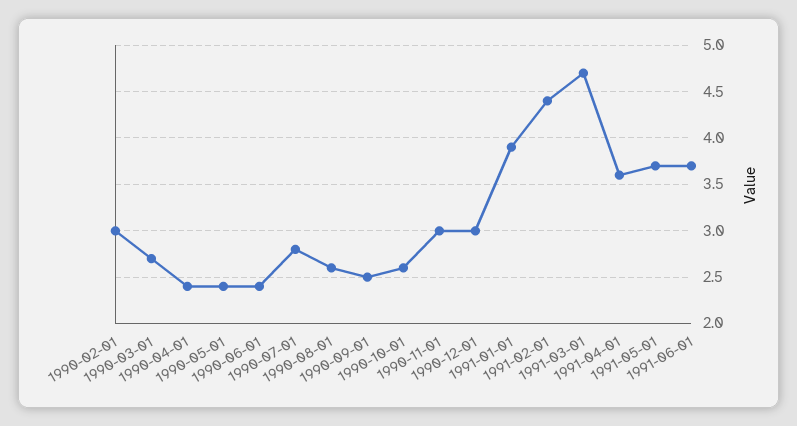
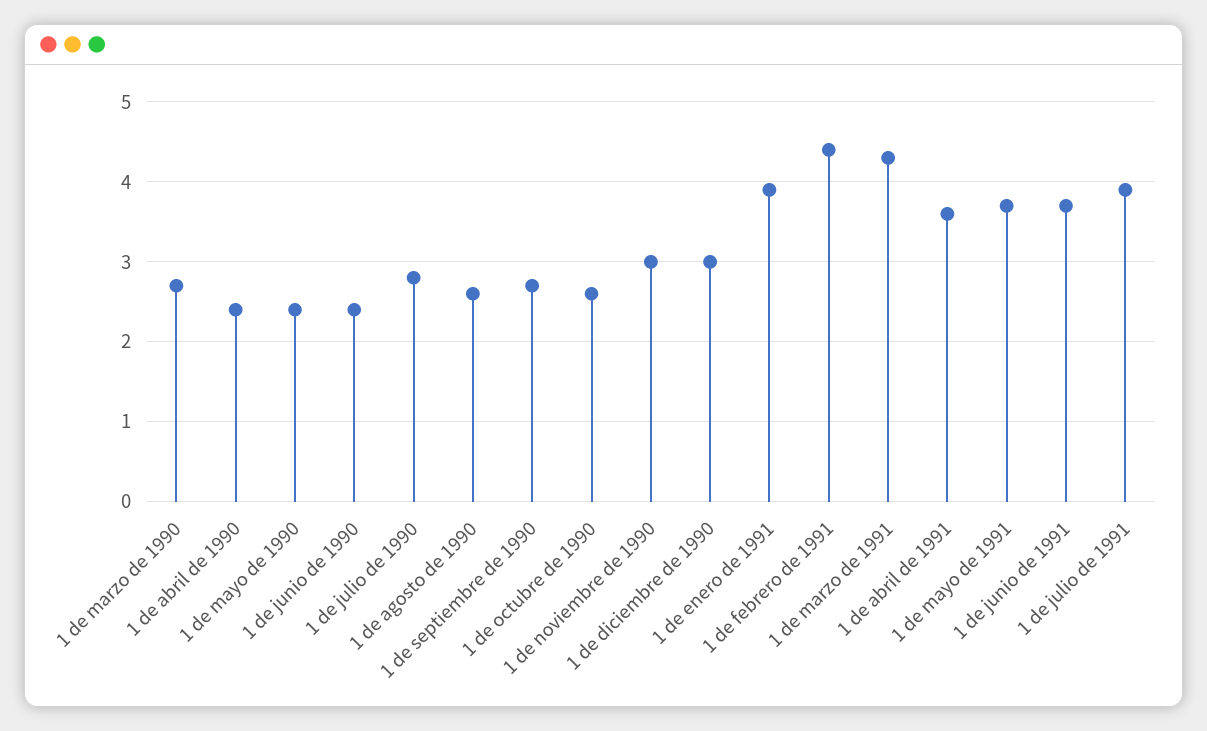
1990-02-01: 3 -> none
1990-09-01: 2.5 -> 2.7
1991-03-01: 4.7 -> 4.3
1 de julio de 1991: none -> 3.9

